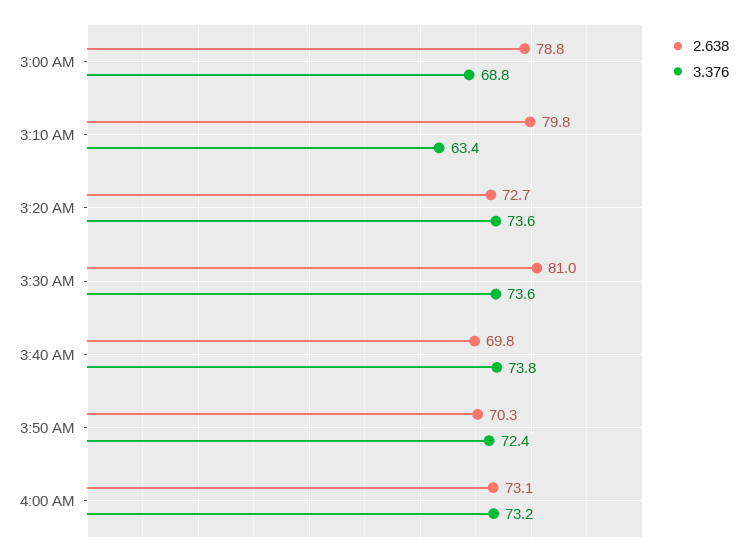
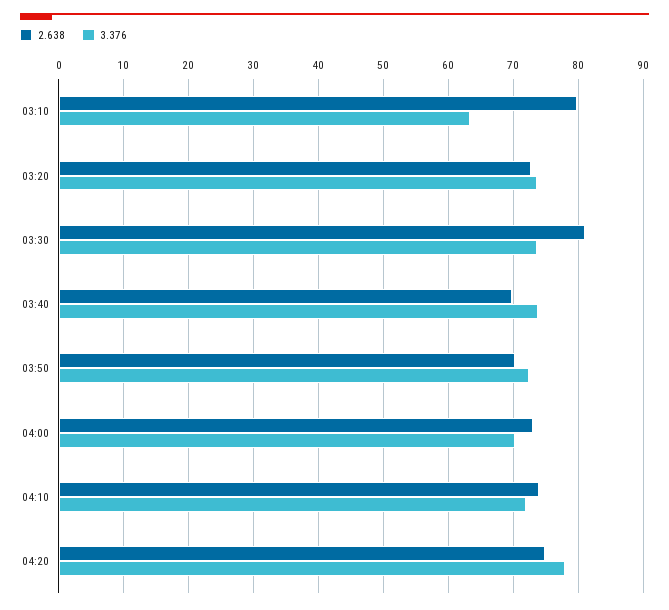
2.638, 3:00 AM: 78.8 -> none
3.376, 3:00 AM: 68.8 -> none
3.376, 4:00 AM: 73.2 -> 70
2.638, 04:10: none -> 74
3.376, 04:10: none -> 72
2.638, 04:20: none -> 75
3.376, 04:20: none -> 78

